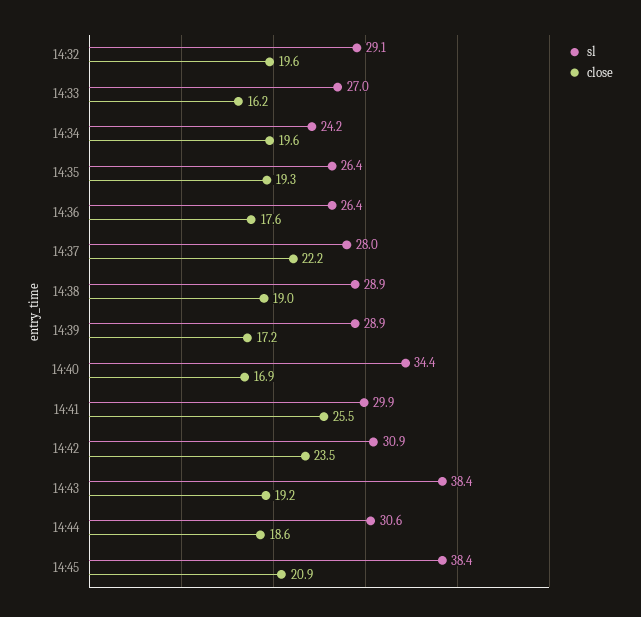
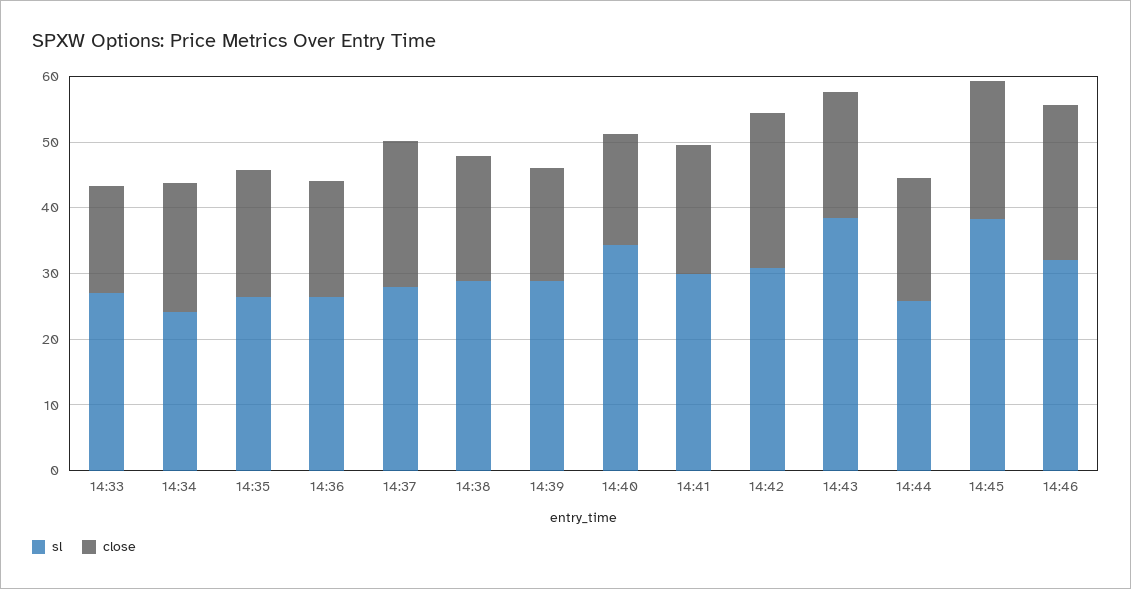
sl, 14:32: 29.1 -> none
close, 14:32: 19.6 -> none
close, 14:41: 25.5 -> 20
sl, 14:44: 30.6 -> 26
sl, 14:46: none -> 32
close, 14:46: none -> 24

